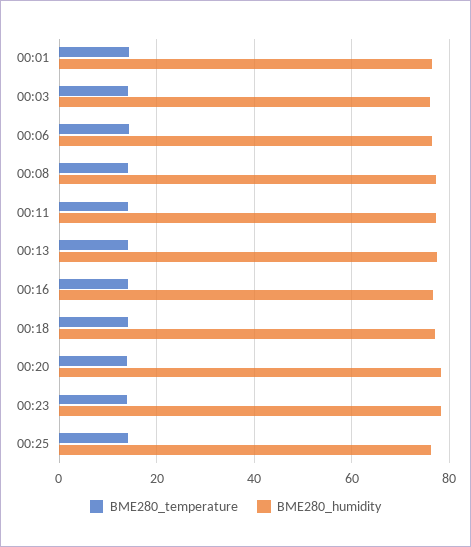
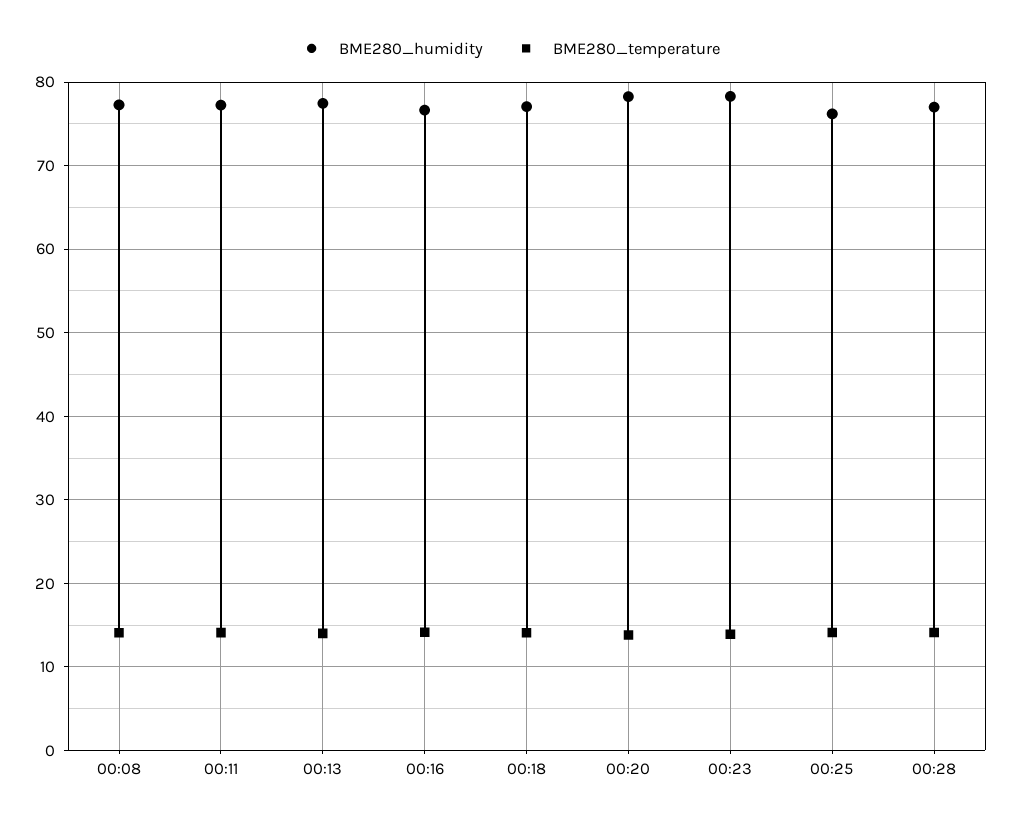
BME280_temperature, 00:01: 14 -> none
BME280_humidity, 00:01: 76 -> none
BME280_temperature, 00:03: 14 -> none
BME280_humidity, 00:03: 76 -> none
BME280_temperature, 00:06: 14 -> none
BME280_humidity, 00:06: 76 -> none
BME280_humidity, 00:28: none -> 77
BME280_temperature, 00:28: none -> 14

